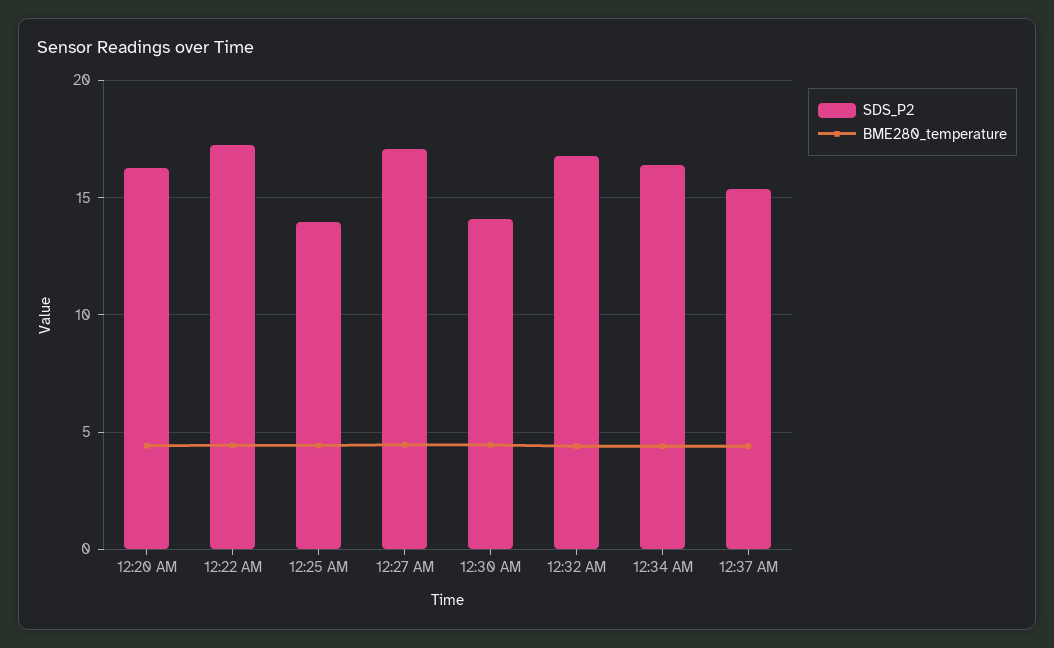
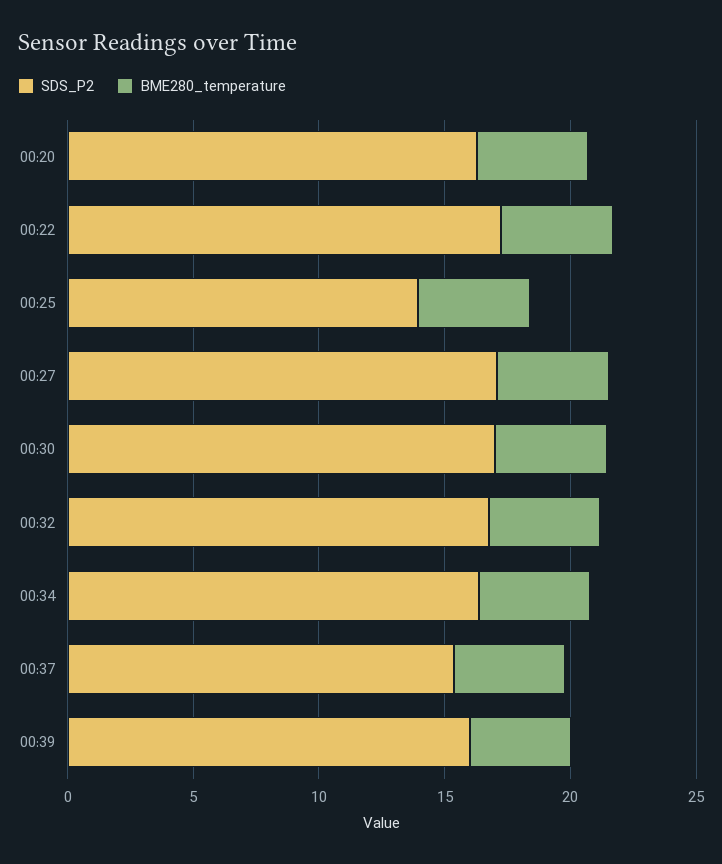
SDS_P2, 12:30 AM: 14 -> 17
SDS_P2, 00:39: none -> 16
BME280_temperature, 00:39: none -> 4

